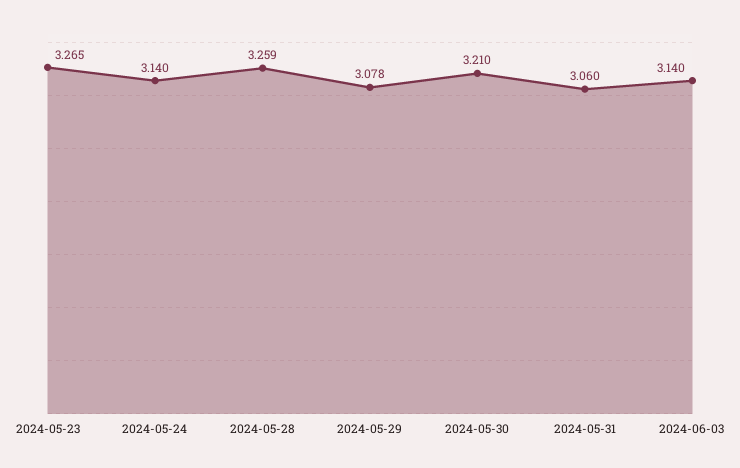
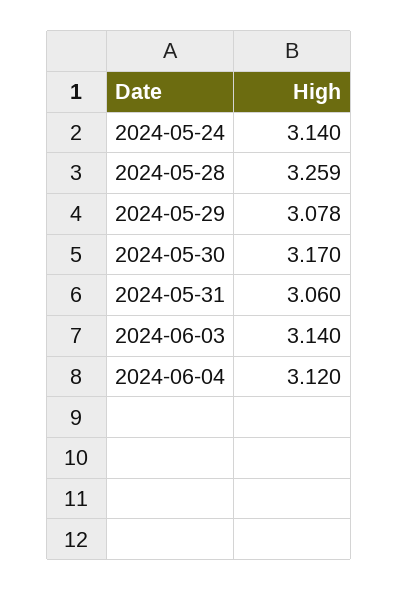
2024-05-23: 3.265 -> none
2024-05-30: 3.21 -> 3.17
2024-06-04: none -> 3.12

